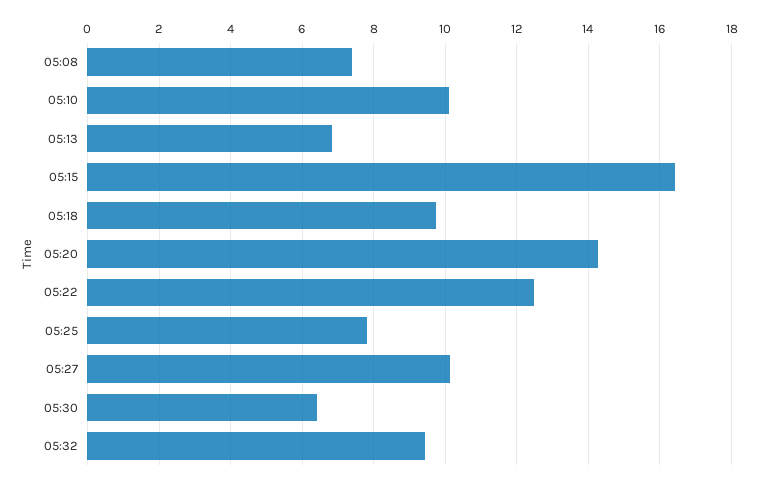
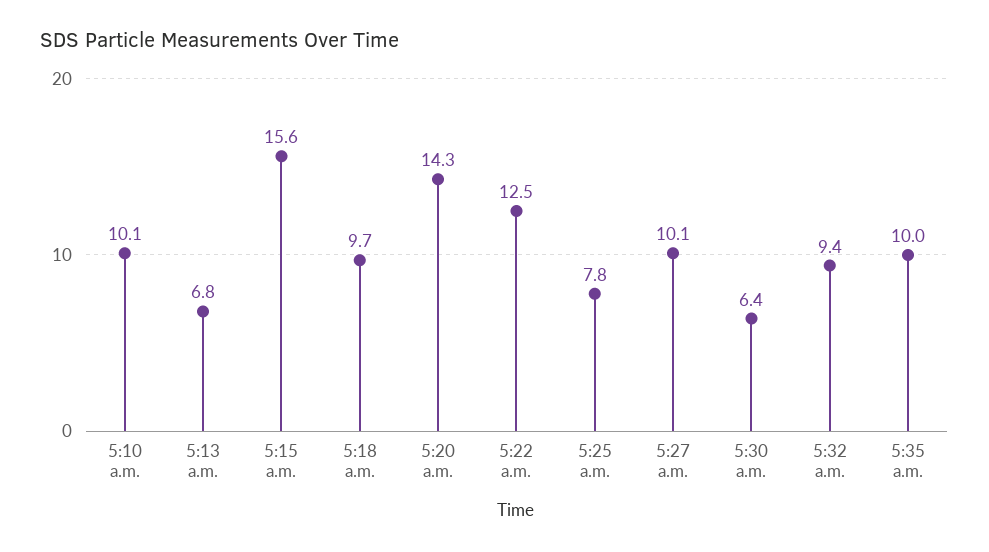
05:08: 7.4 -> none
05:15: 16.4 -> 15.6
5:35 a.m.: none -> 10

